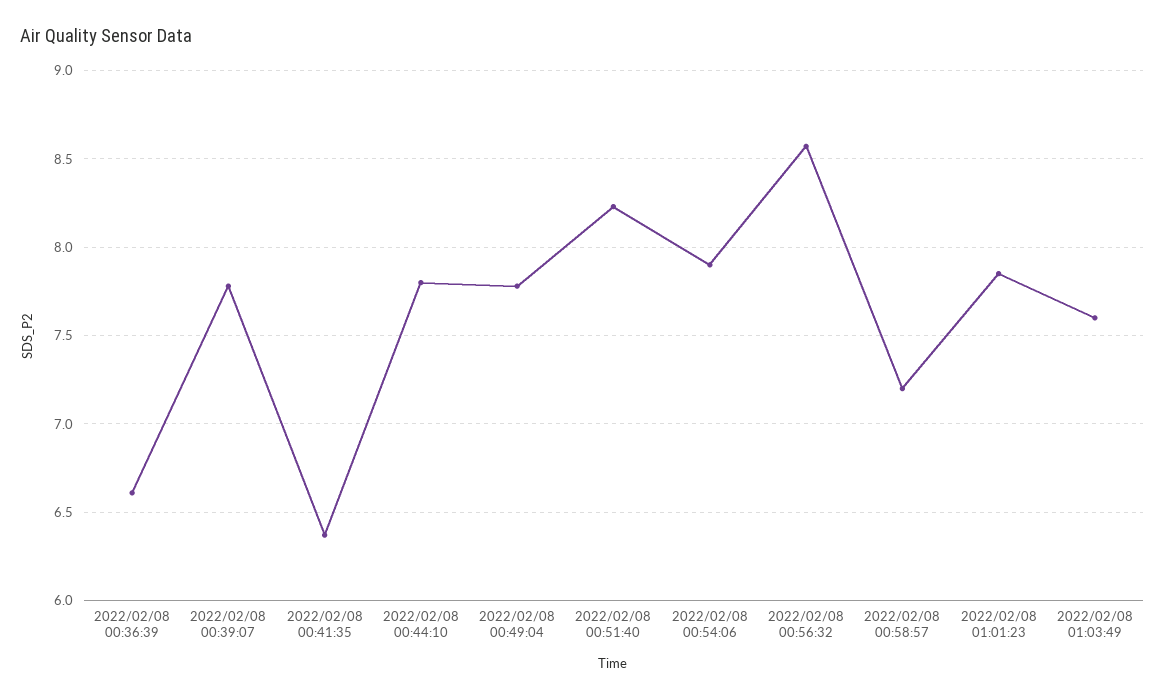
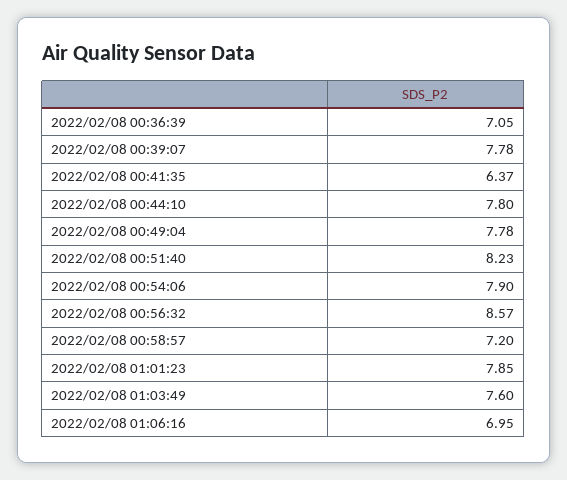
2022/02/08 00:36:39: 6.6 -> 7.05
2022/02/08 01:06:16: none -> 6.95

